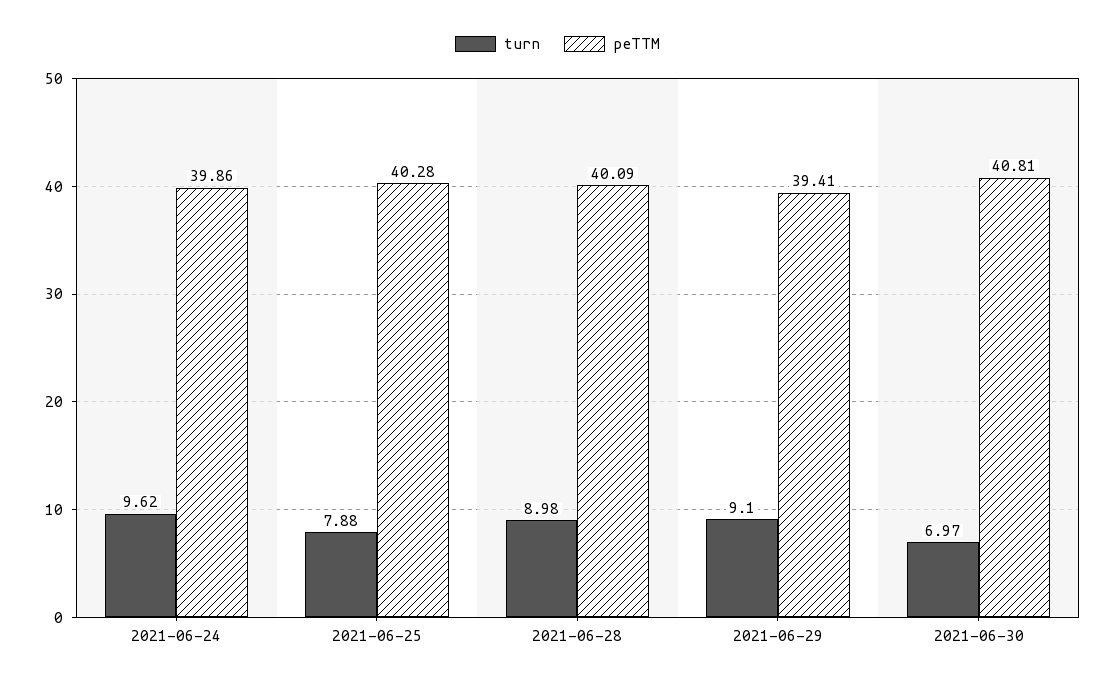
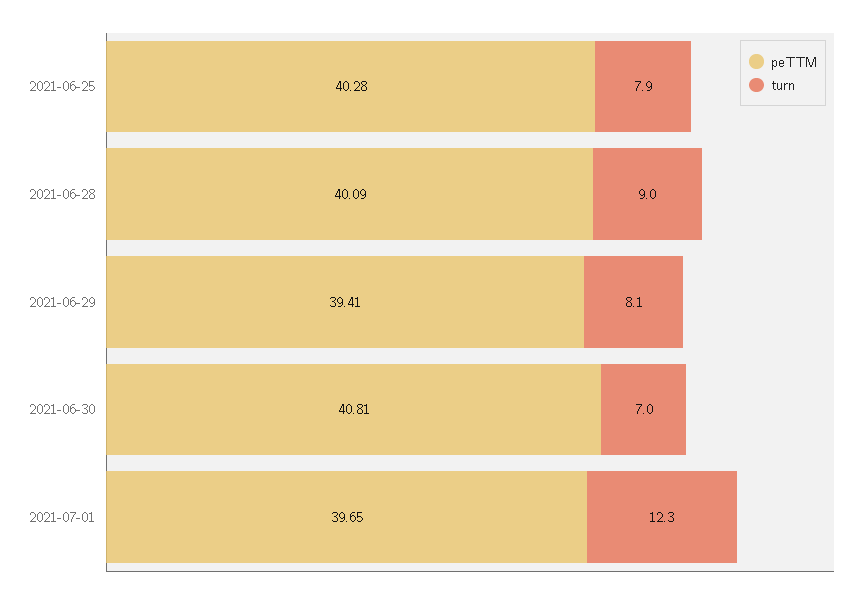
turn, 2021-06-24: 9.62 -> none
peTTM, 2021-06-24: 39.86 -> none
turn, 2021-06-29: 9.1 -> 8.1
peTTM, 2021-07-01: none -> 39.65
turn, 2021-07-01: none -> 12.3

